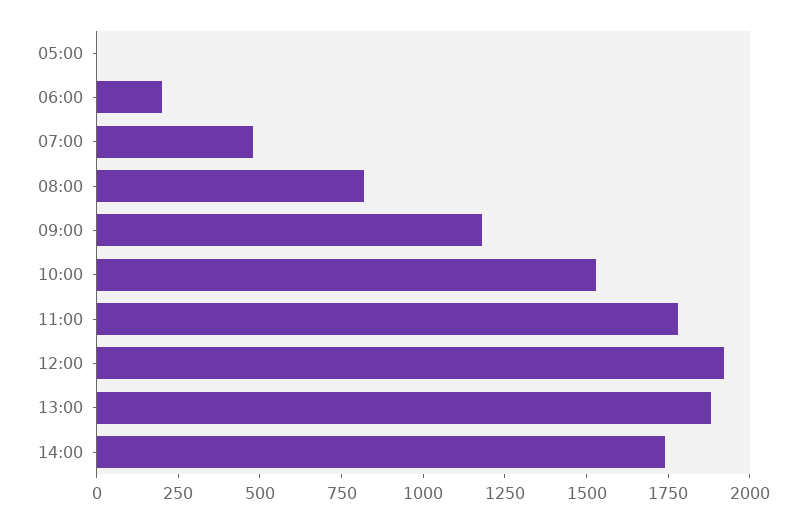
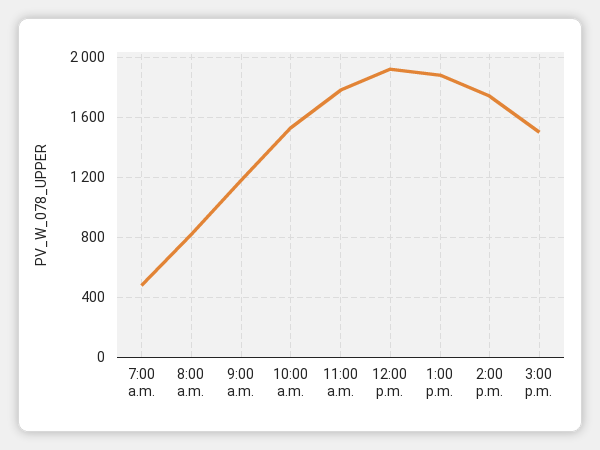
05:00: 0 -> none
06:00: 200 -> none
3:00 p.m.: none -> 1500

